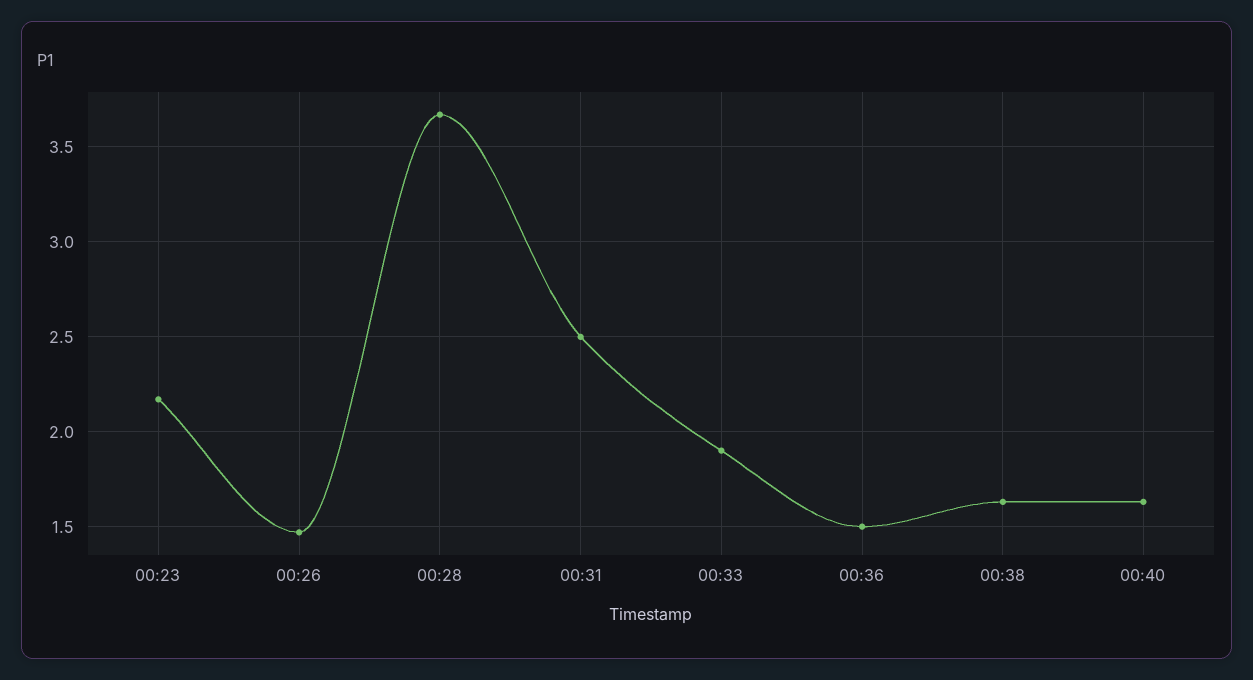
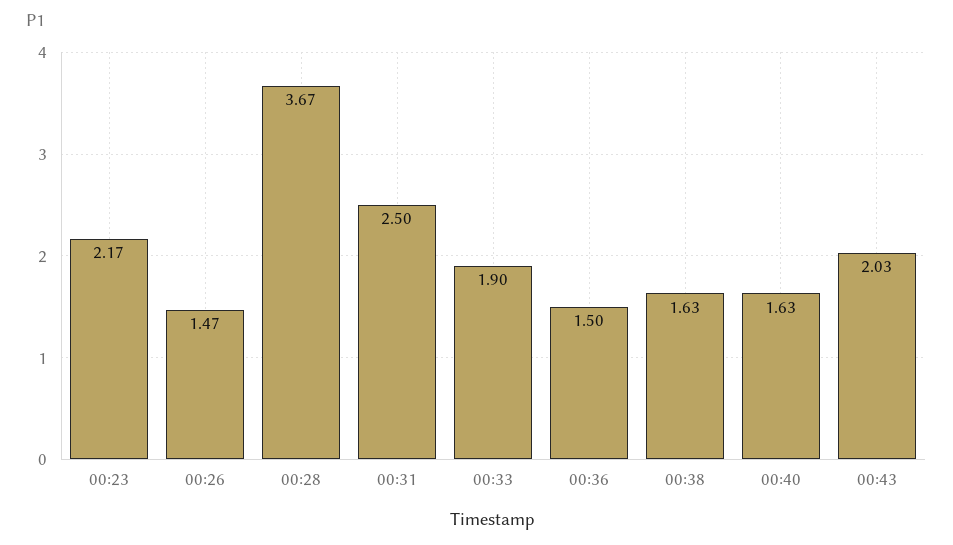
00:43: none -> 2.03

